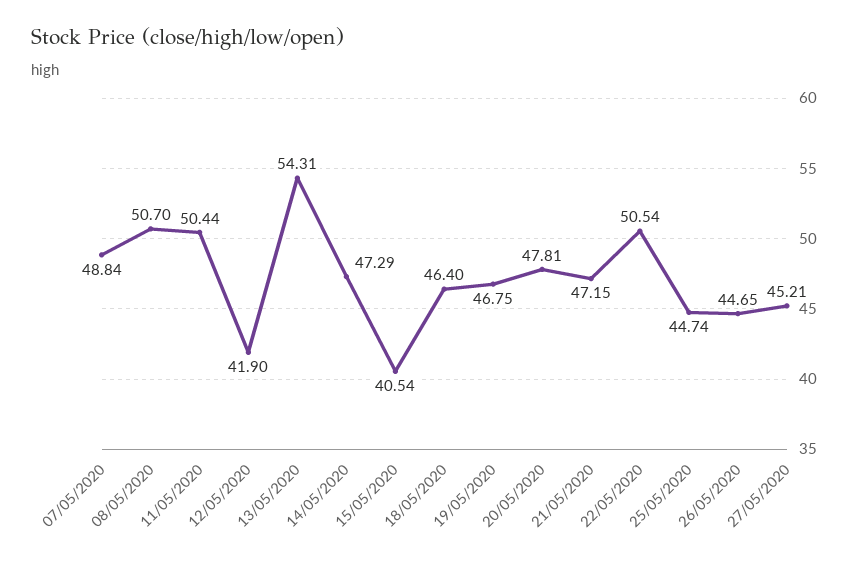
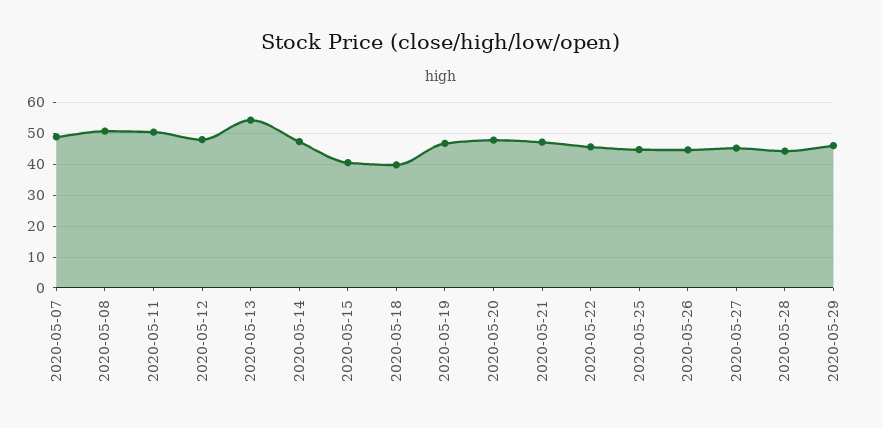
12/05/2020: 41.9 -> 48
18/05/2020: 46.4 -> 40
22/05/2020: 50.54 -> 46
2020-05-28: none -> 44
2020-05-29: none -> 46

